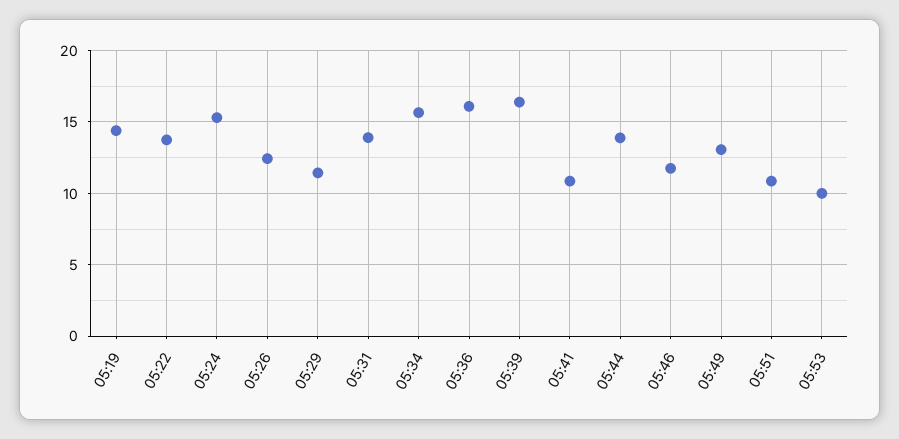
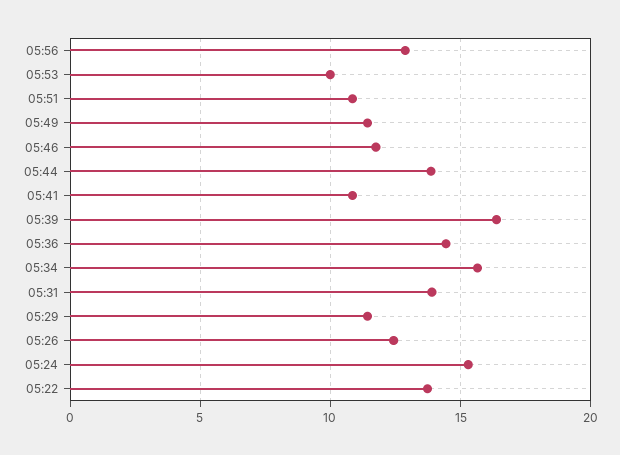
05:19: 14.5 -> none
05:36: 16 -> 14.5
05:49: 13 -> 11.5
05:56: none -> 13

